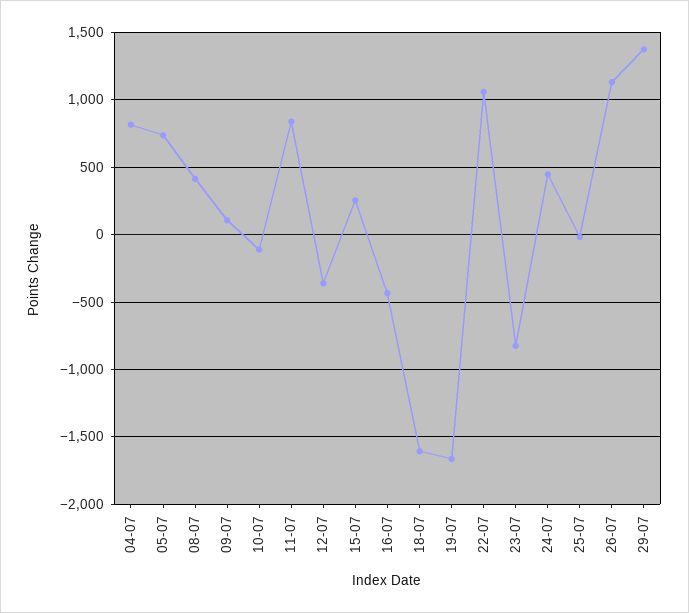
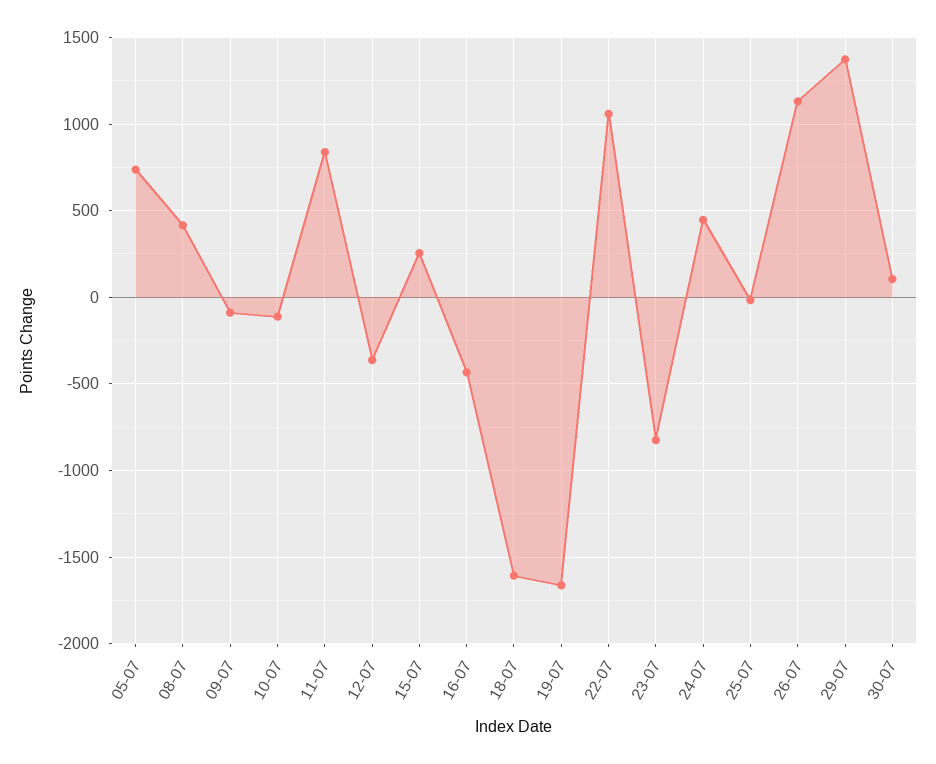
04-07: 800 -> none
09-07: 100 -> -100
30-07: none -> 100

